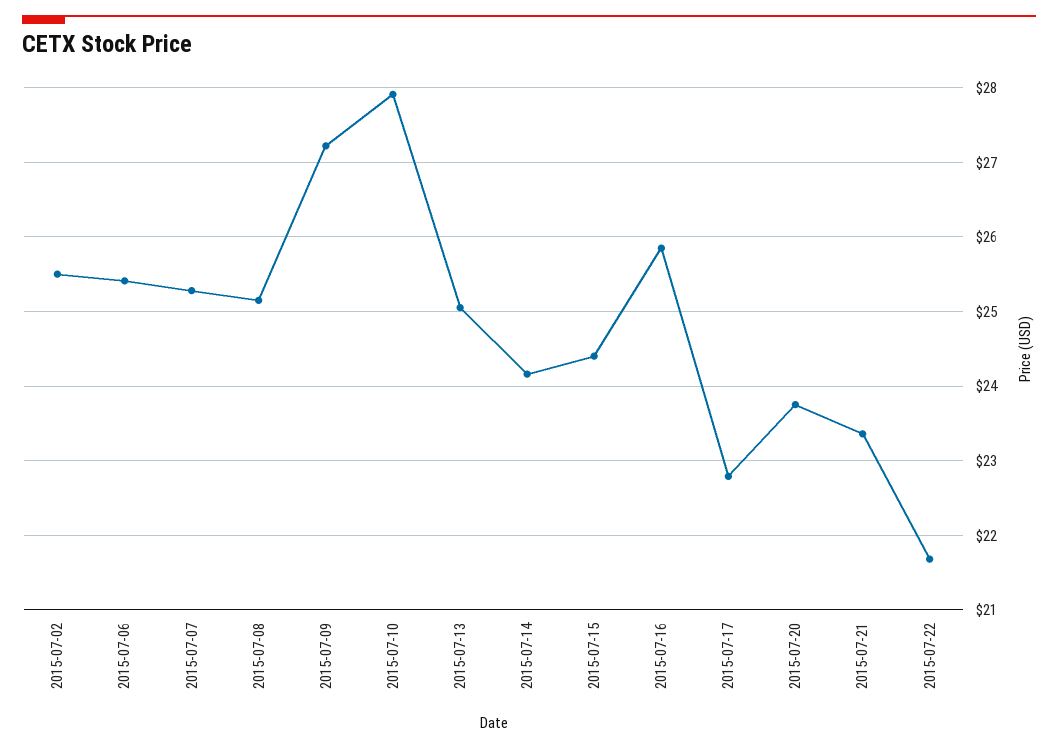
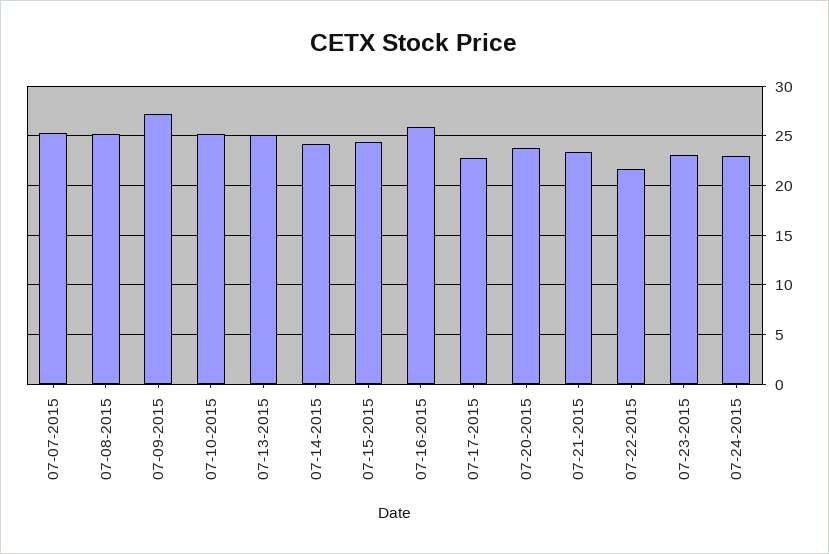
2015-07-02: 25.5 -> none
2015-07-06: 25.4 -> none
2015-07-10: 27.9 -> 25
07-23-2015: none -> 23
07-24-2015: none -> 23

